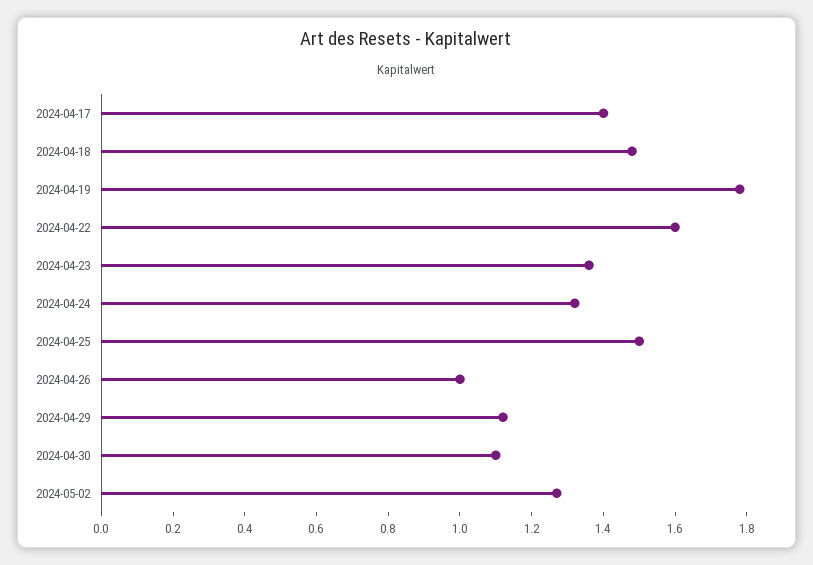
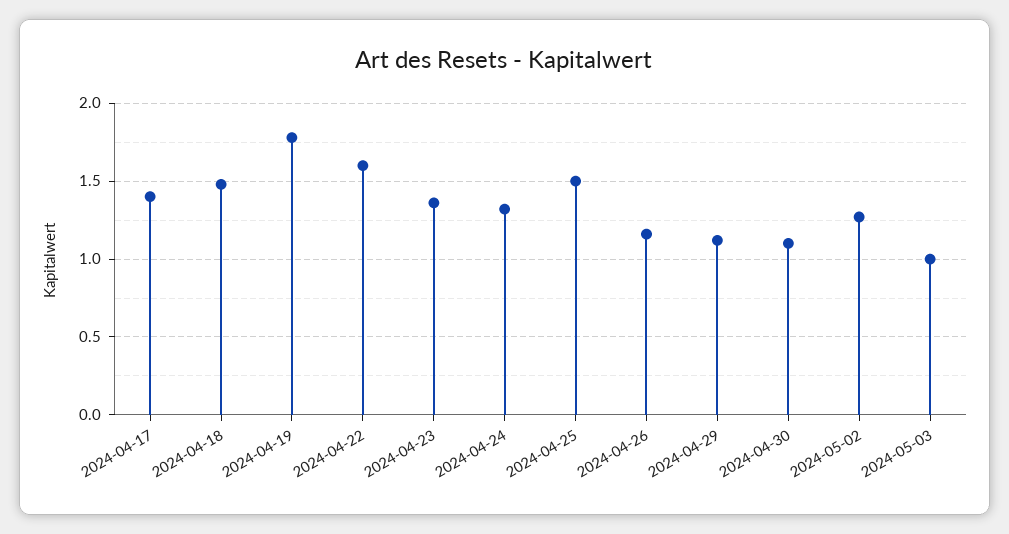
2024-04-26: 1 -> 1.15
2024-05-03: none -> 1

